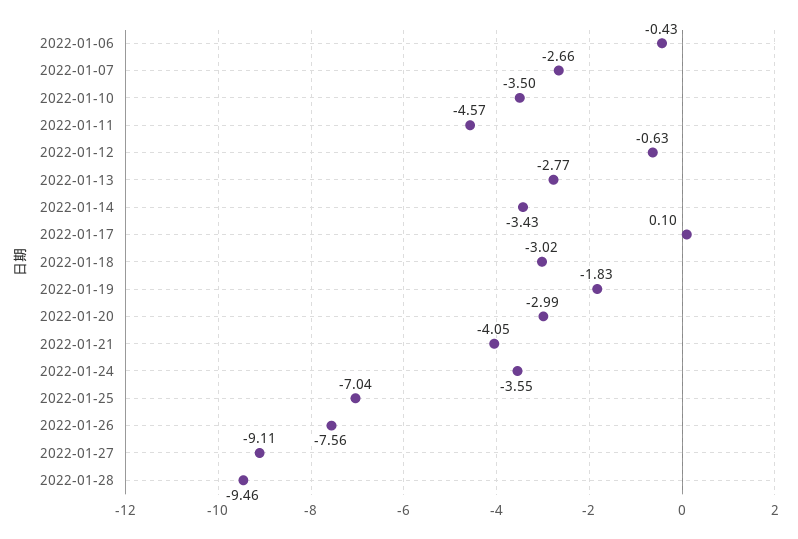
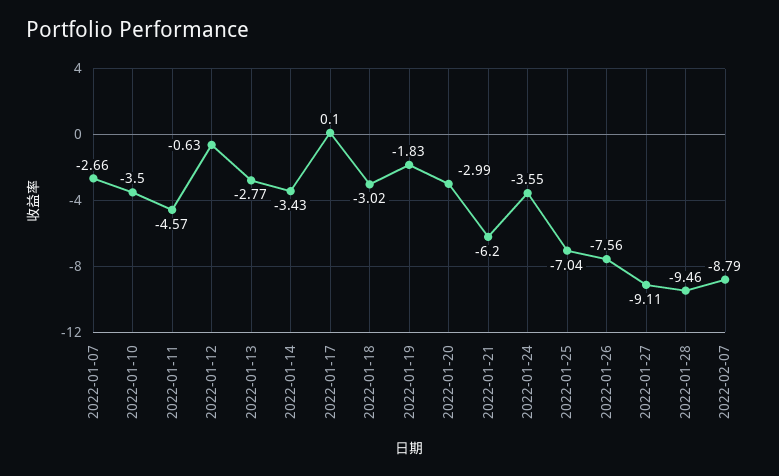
2022-01-06: -0.43 -> none
2022-01-21: -4.05 -> -6.2
2022-02-07: none -> -8.79

